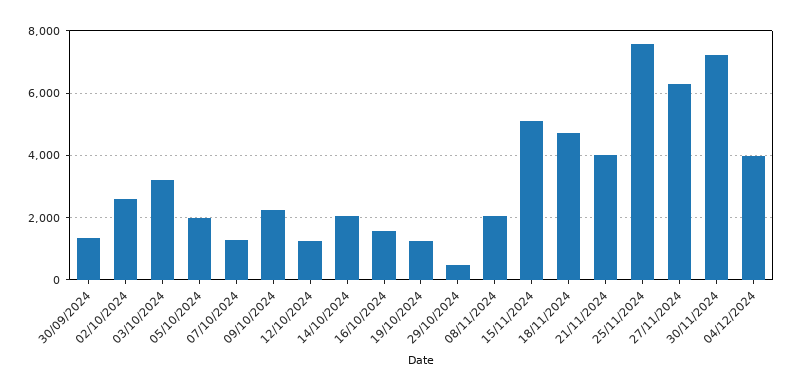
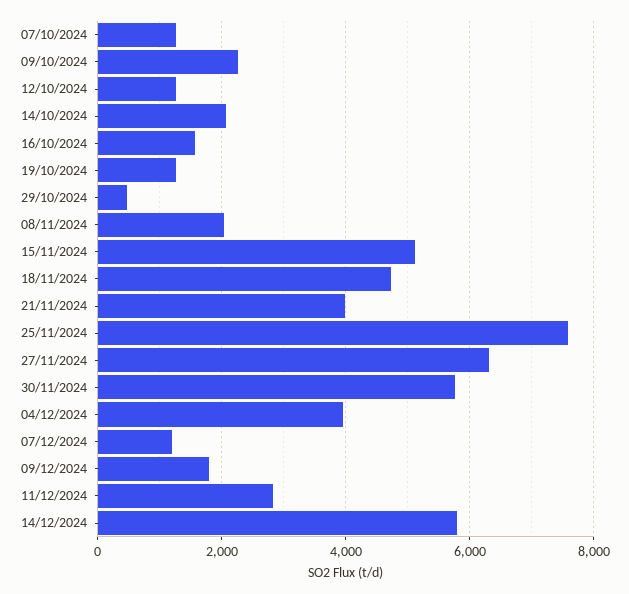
30/09/2024: 1400 -> none
02/10/2024: 2600 -> none
03/10/2024: 3200 -> none
05/10/2024: 2000 -> none
30/11/2024: 7200 -> 5800
07/12/2024: none -> 1200
09/12/2024: none -> 1800
11/12/2024: none -> 2800
14/12/2024: none -> 5800

